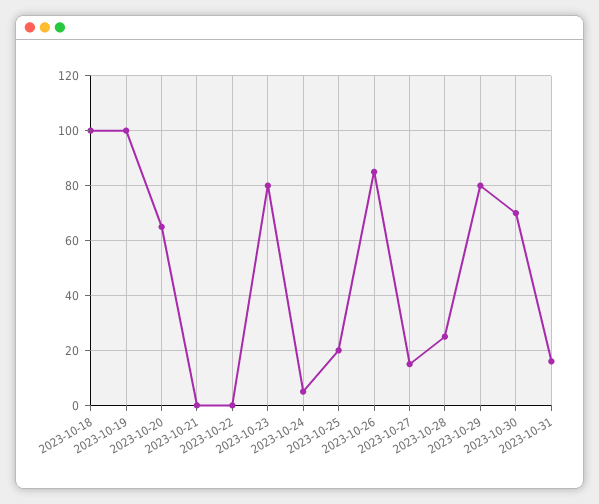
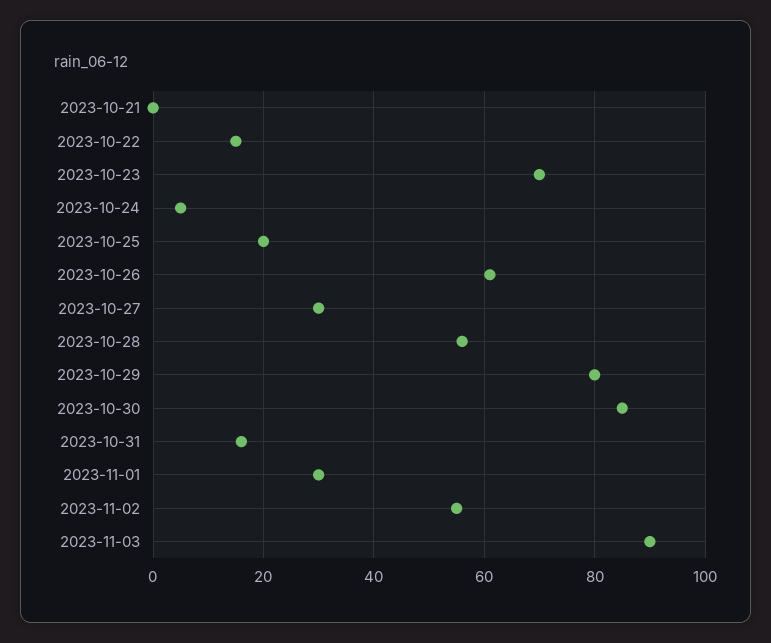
2023-10-18: 100 -> none
2023-10-19: 100 -> none
2023-10-20: 65 -> none
2023-10-22: 0 -> 15
2023-10-23: 80 -> 70
2023-10-26: 85 -> 60
2023-10-27: 15 -> 30
2023-10-28: 25 -> 55
2023-10-30: 70 -> 85
2023-11-01: none -> 30
2023-11-02: none -> 55
2023-11-03: none -> 90

